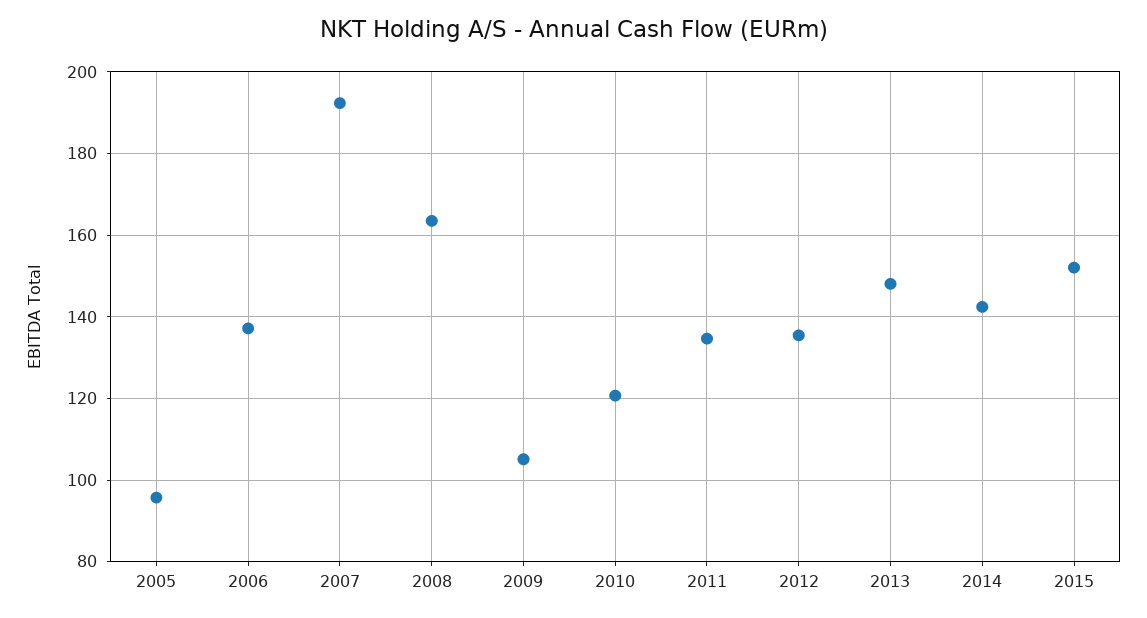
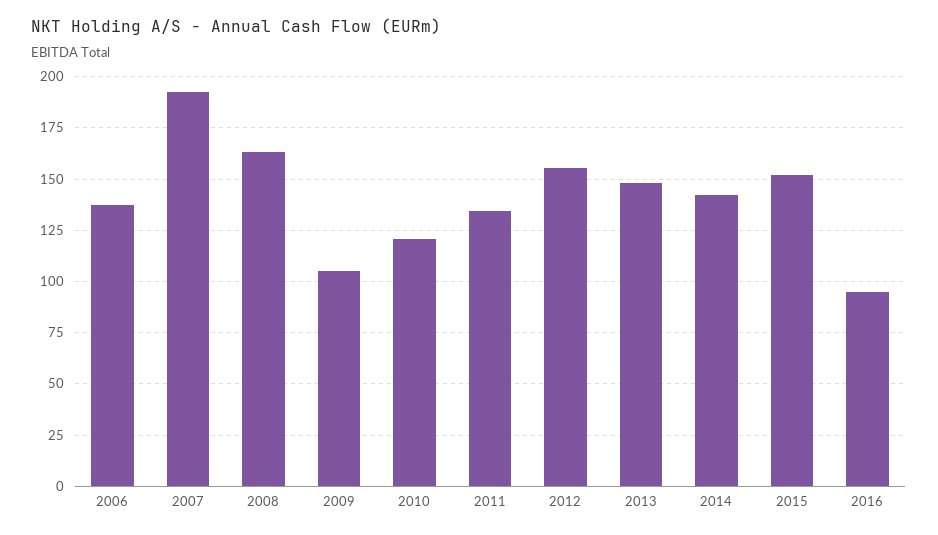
2005: 96 -> none
2012: 136 -> 155
2016: none -> 95

